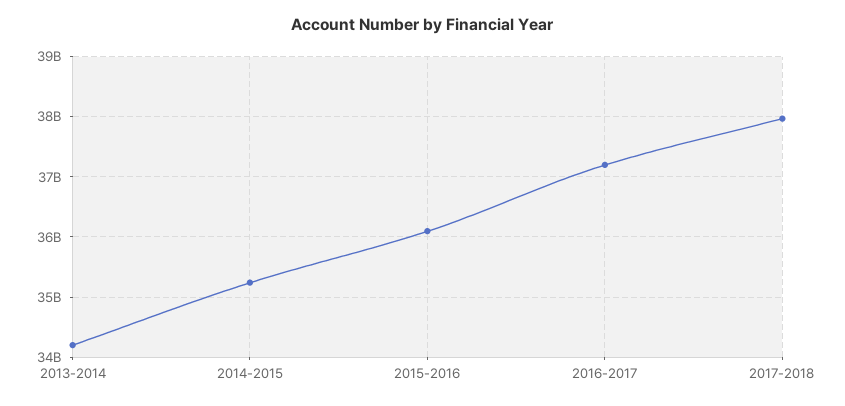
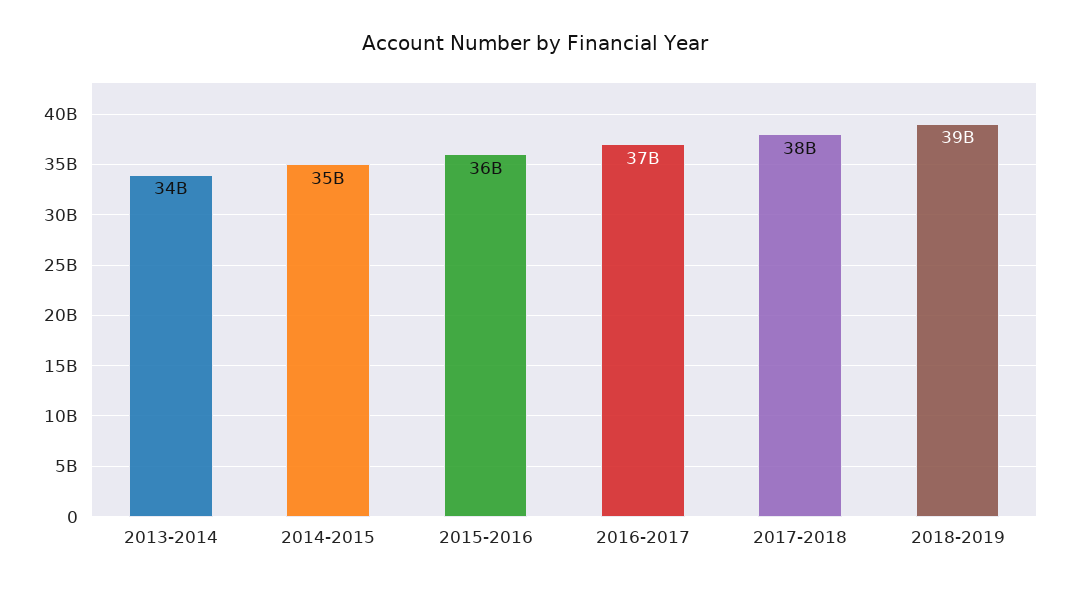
2018-2019: none -> 39000000000

